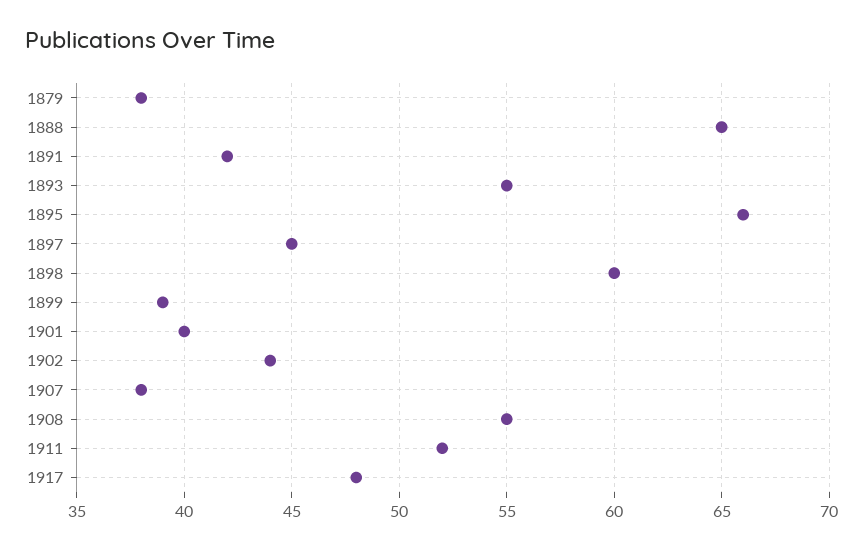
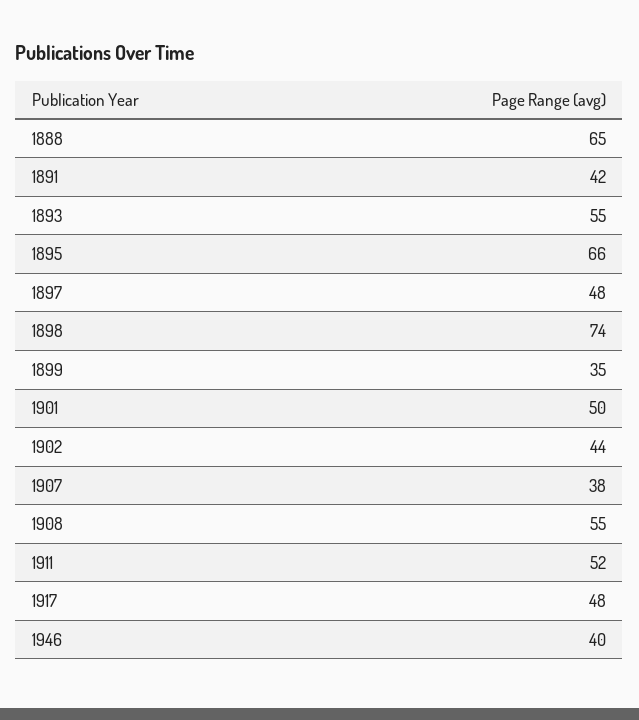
1879: 38 -> none
1897: 45 -> 48
1898: 60 -> 74
1899: 39 -> 35
1901: 40 -> 50
1946: none -> 40

